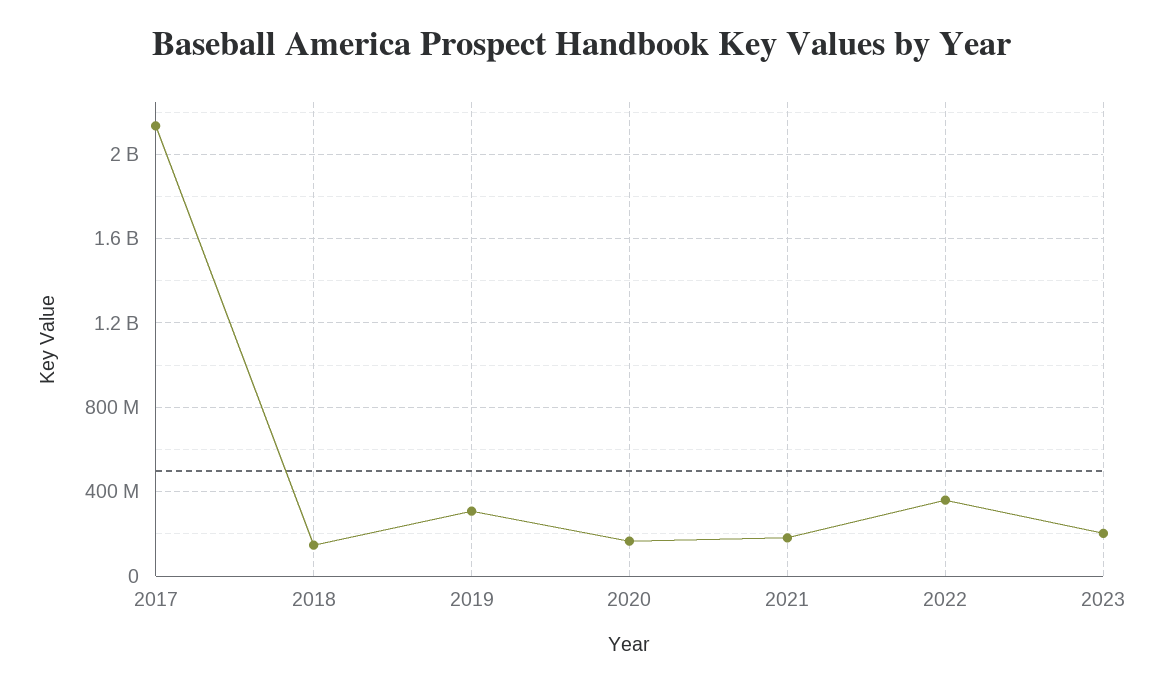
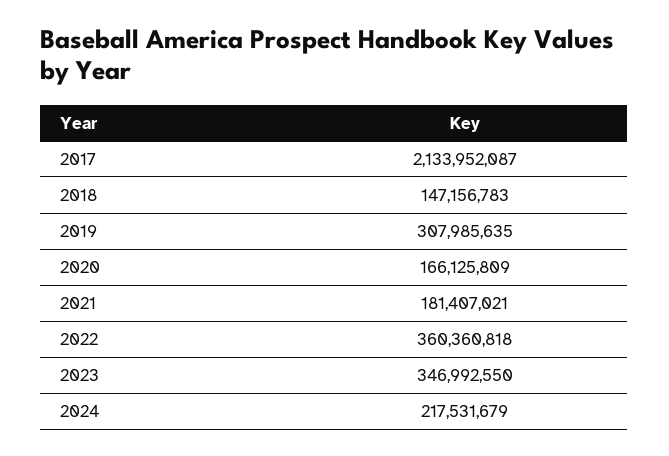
2023: 200000000 -> 346992550
2024: none -> 217531679

